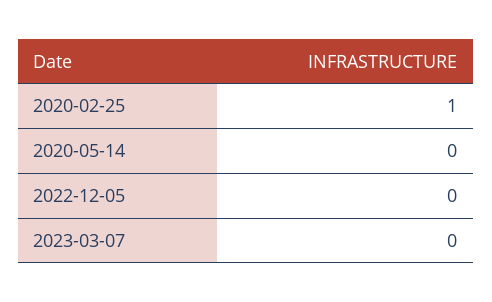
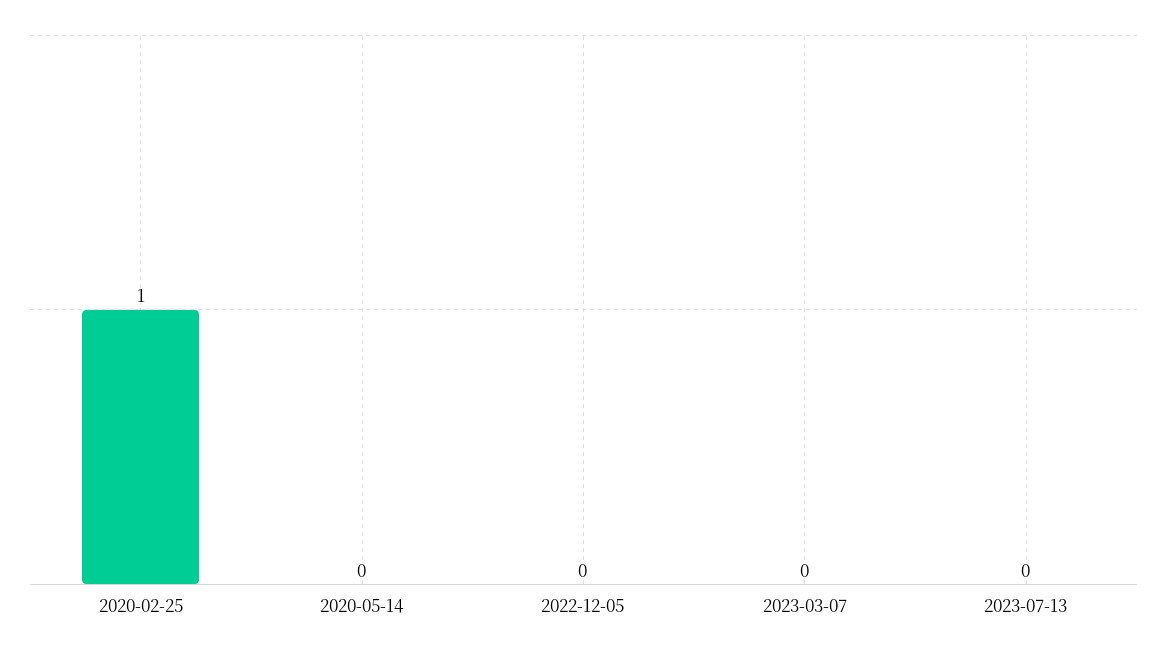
2023-07-13: none -> 0

